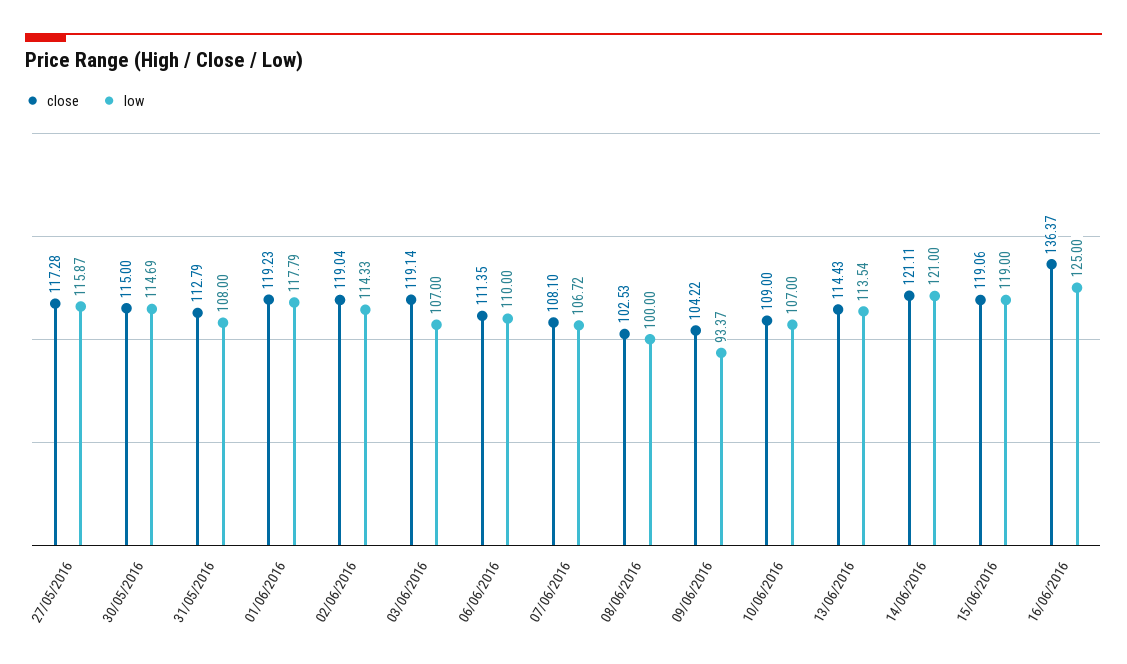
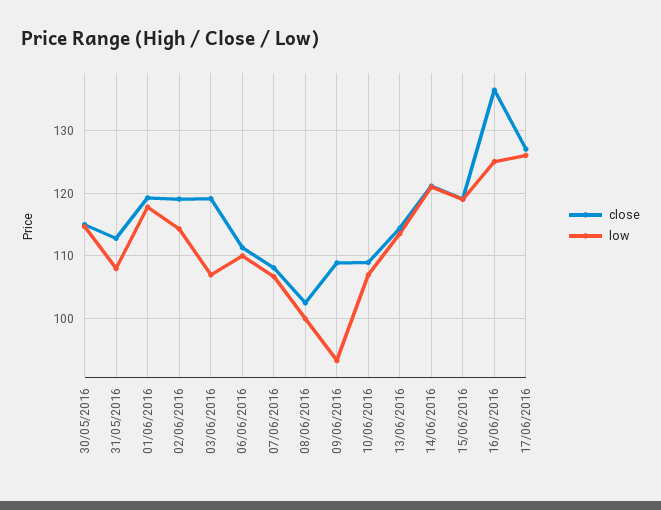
close, 27/05/2016: 117.28 -> none
low, 27/05/2016: 115.87 -> none
close, 09/06/2016: 104.22 -> 109
close, 17/06/2016: none -> 127
low, 17/06/2016: none -> 126

